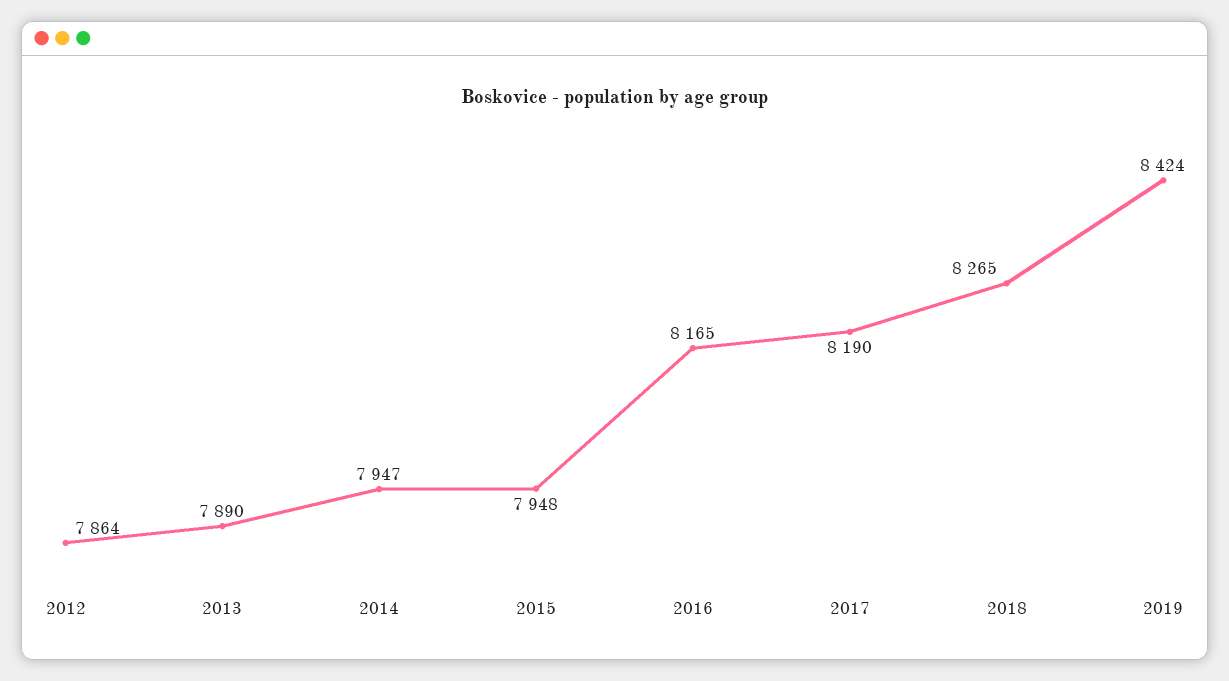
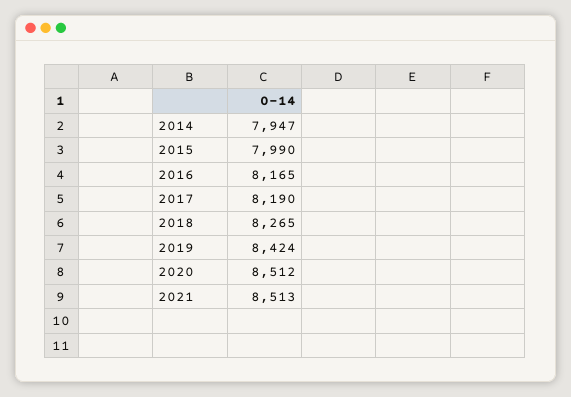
2012: 7864 -> none
2013: 7890 -> none
2015: 7948 -> 7990
2020: none -> 8512
2021: none -> 8513

